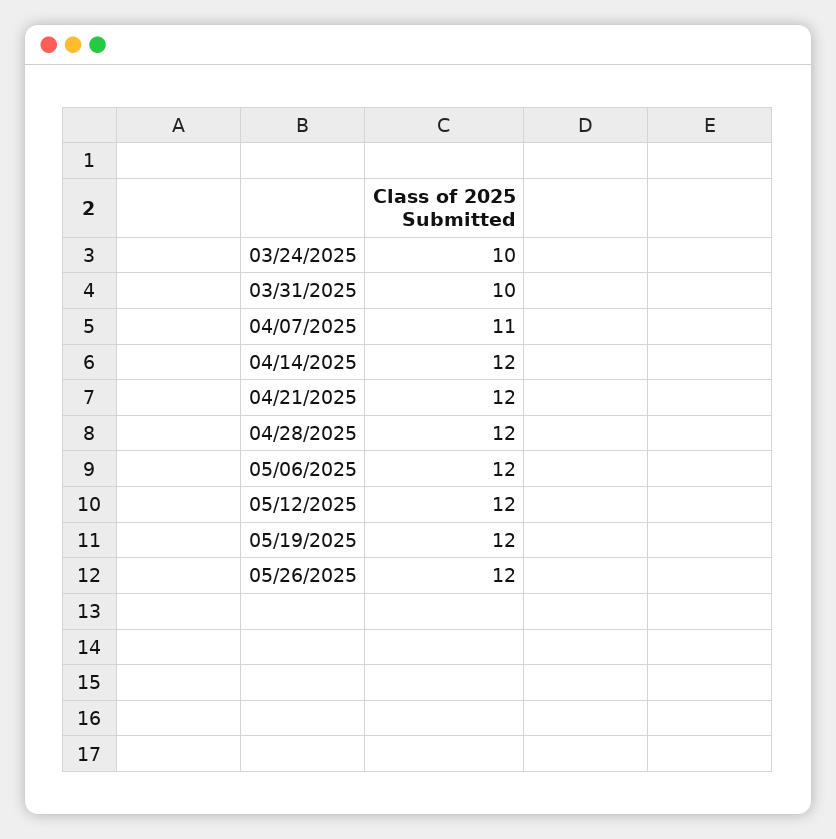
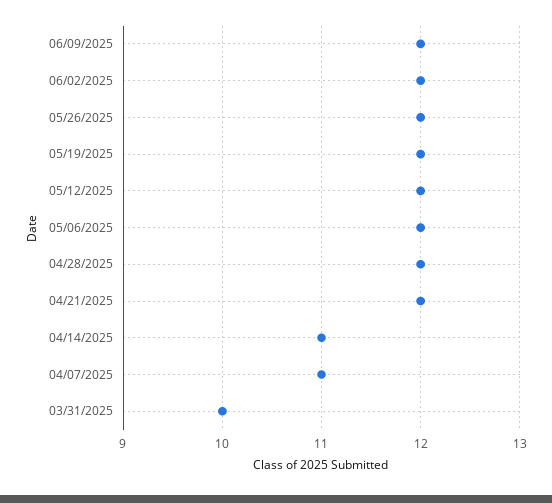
03/24/2025: 10 -> none
04/14/2025: 12 -> 11
06/09/2025: none -> 12
06/02/2025: none -> 12

